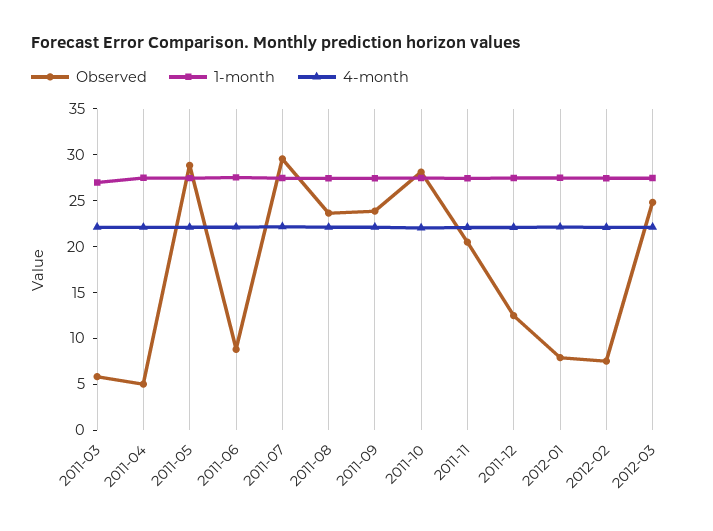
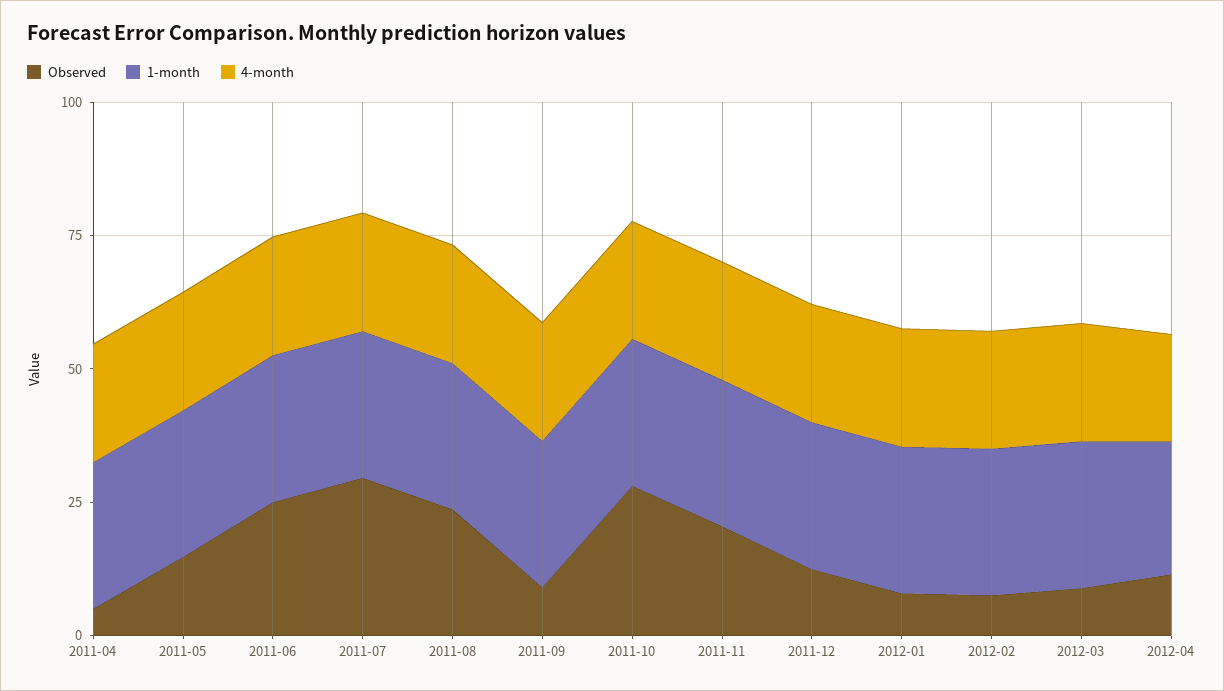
Observed, 2011-03: 6 -> none
1-month, 2011-03: 27 -> none
4-month, 2011-03: 22 -> none
Observed, 2011-05: 29 -> 15
Observed, 2011-06: 9 -> 25
Observed, 2011-09: 24 -> 10
Observed, 2012-03: 25 -> 10
Observed, 2012-04: none -> 10
1-month, 2012-04: none -> 25
4-month, 2012-04: none -> 20

